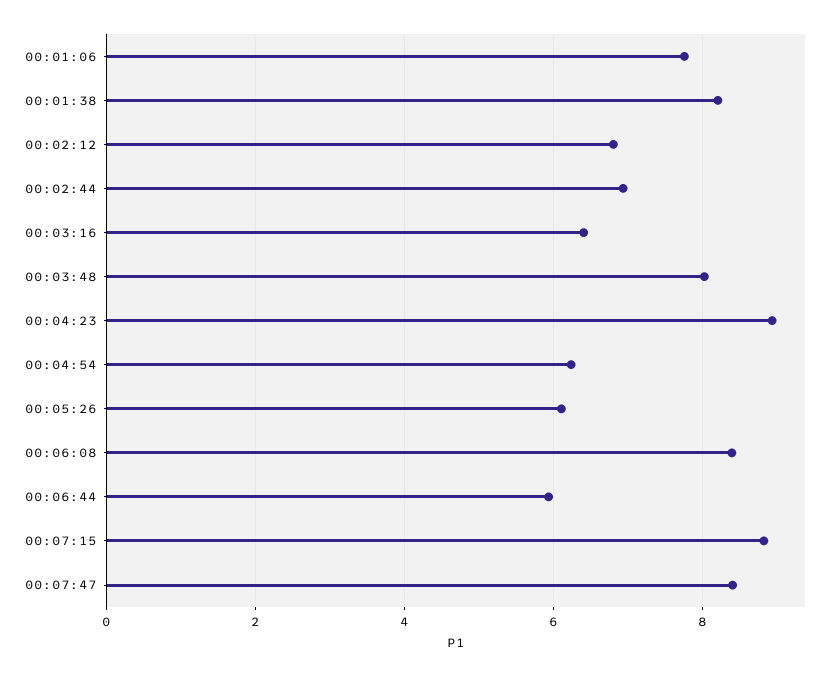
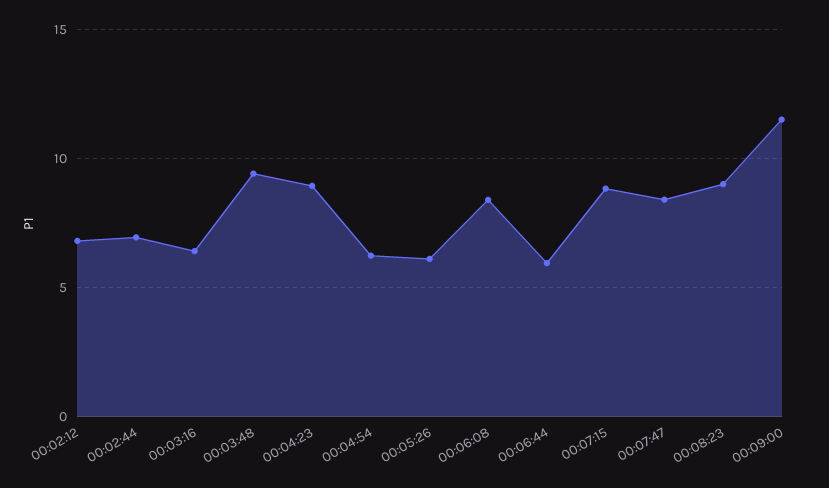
00:01:06: 7.8 -> none
00:01:38: 8.2 -> none
00:03:48: 8 -> 9.5
00:08:23: none -> 9
00:09:00: none -> 11.5

